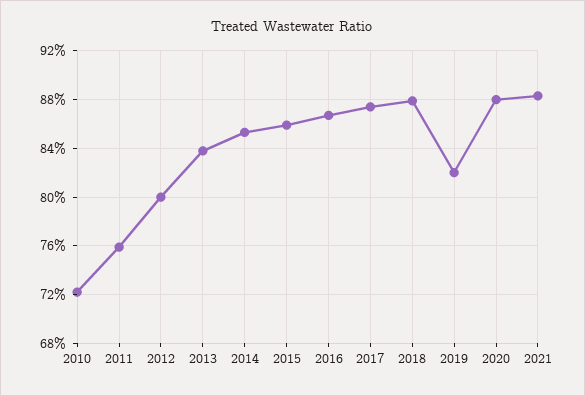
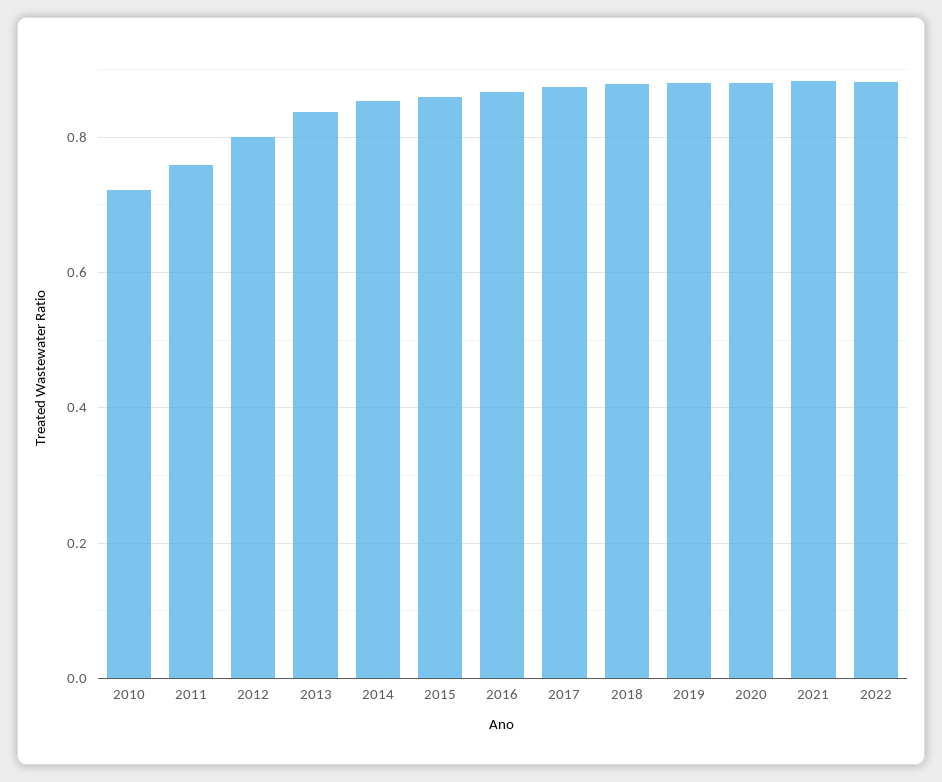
2019: 0.82 -> 0.88
2022: none -> 0.88

